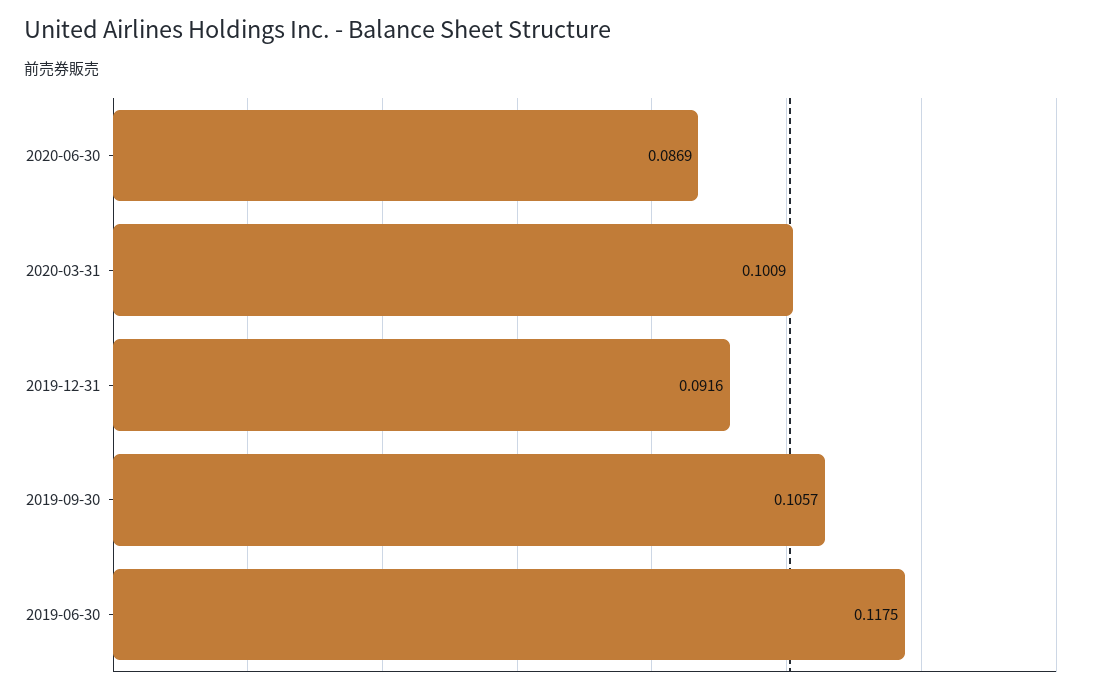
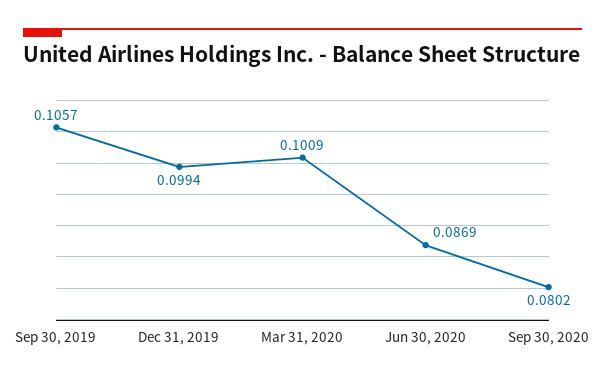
2019-12-31: 0.0916 -> 0.0994
2019-06-30: 0.1175 -> none
Sep 30, 2020: none -> 0.0802

